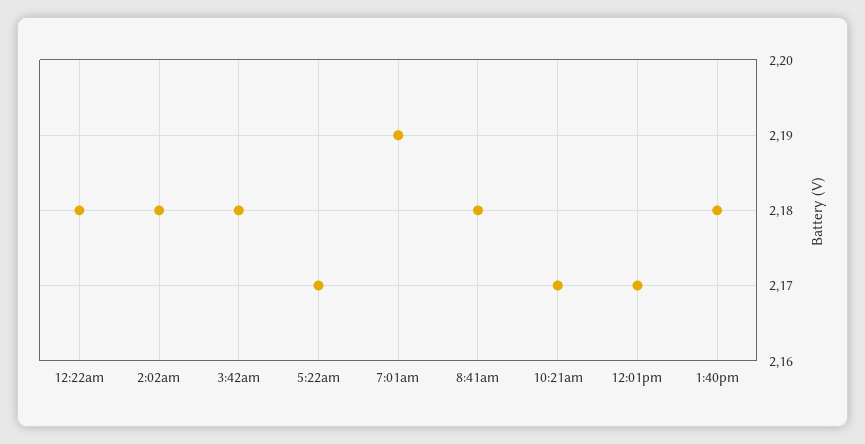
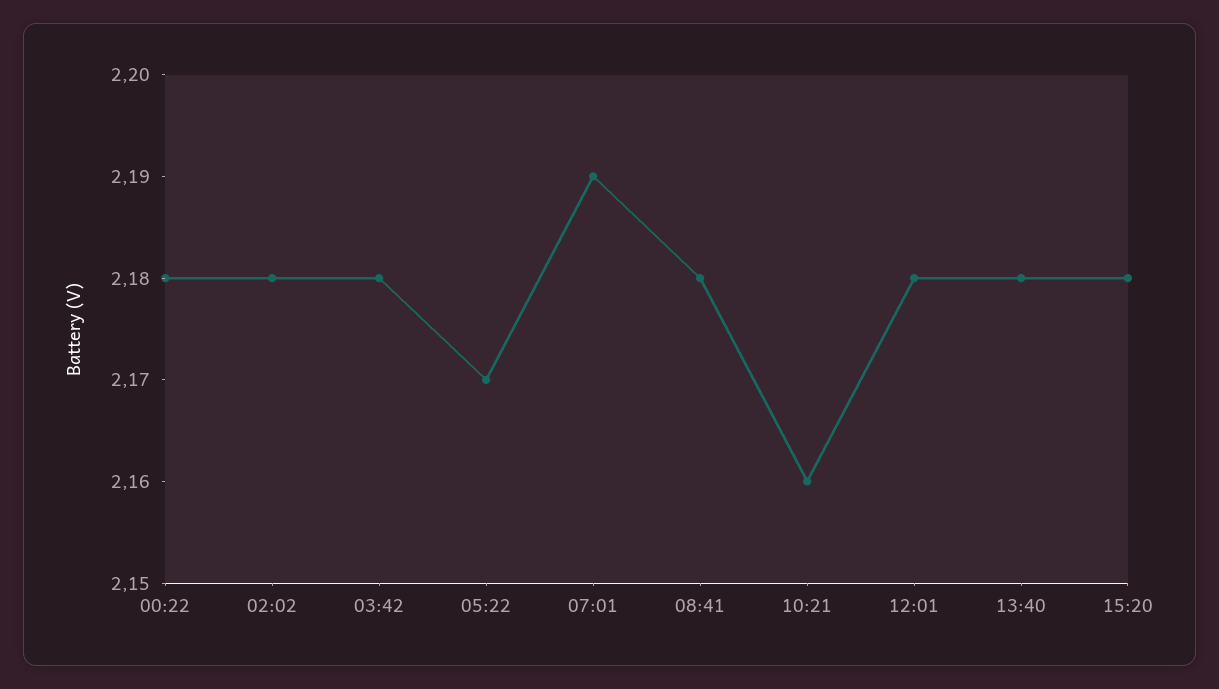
10:21am: 2.17 -> 2.16
12:01pm: 2.17 -> 2.18
15:20: none -> 2.18

